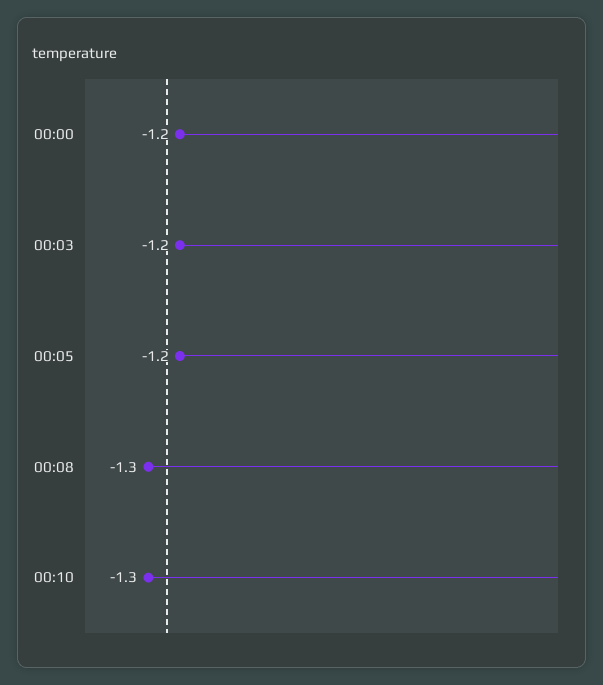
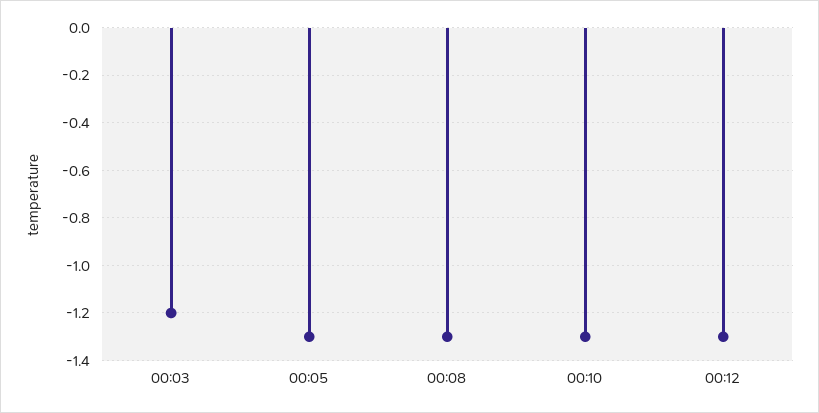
00:00: -1.2 -> none
00:05: -1.2 -> -1.3
00:12: none -> -1.3

